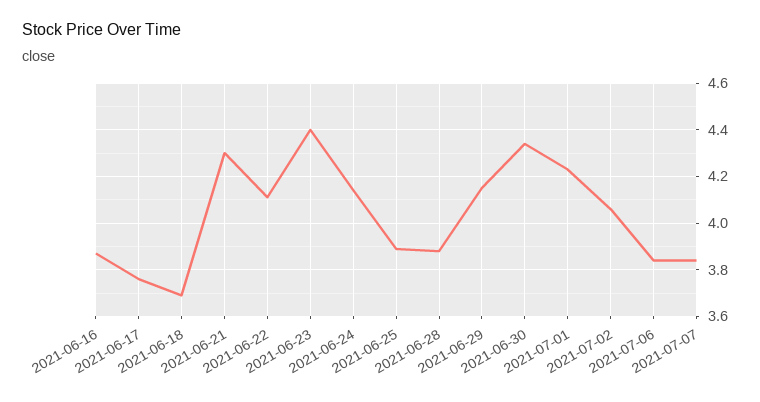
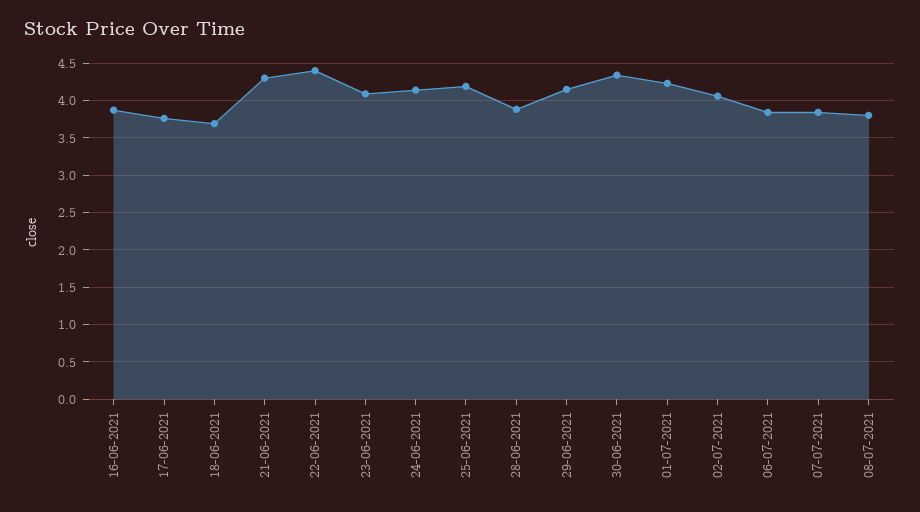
2021-06-22: 4.1 -> 4.4
2021-06-23: 4.4 -> 4.1
2021-06-25: 3.9 -> 4.2
08-07-2021: none -> 3.8

